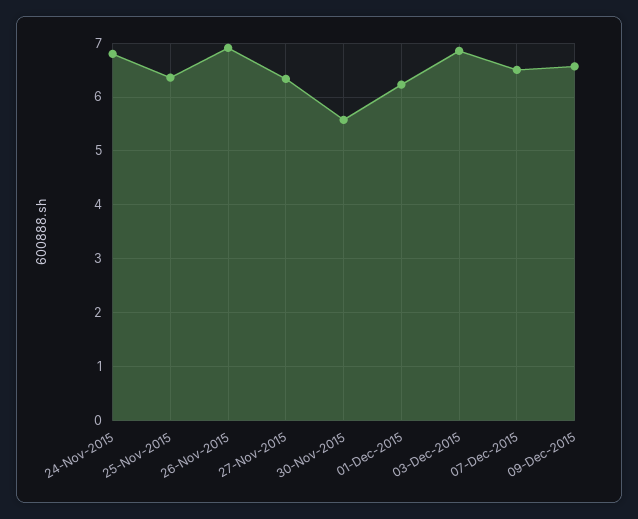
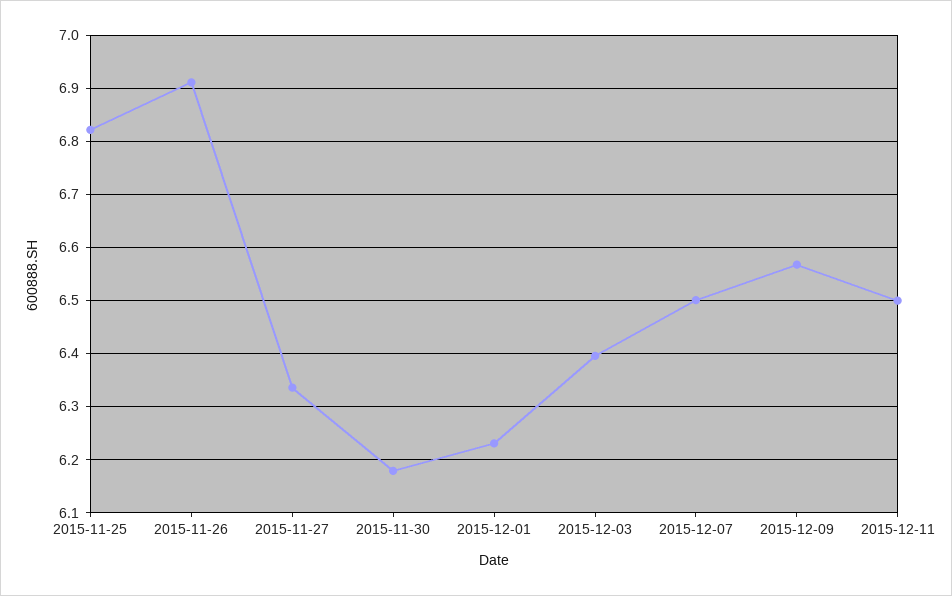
24-Nov-2015: 6.8 -> none
25-Nov-2015: 6.4 -> 6.82
30-Nov-2015: 5.6 -> 6.18
03-Dec-2015: 6.8 -> 6.4
2015-12-11: none -> 6.5

